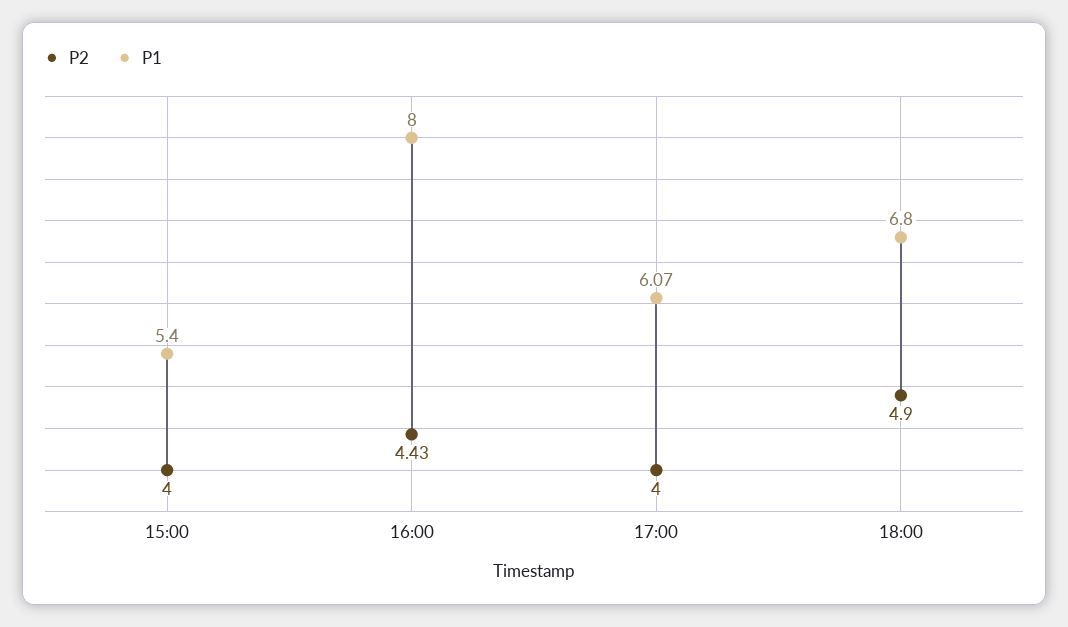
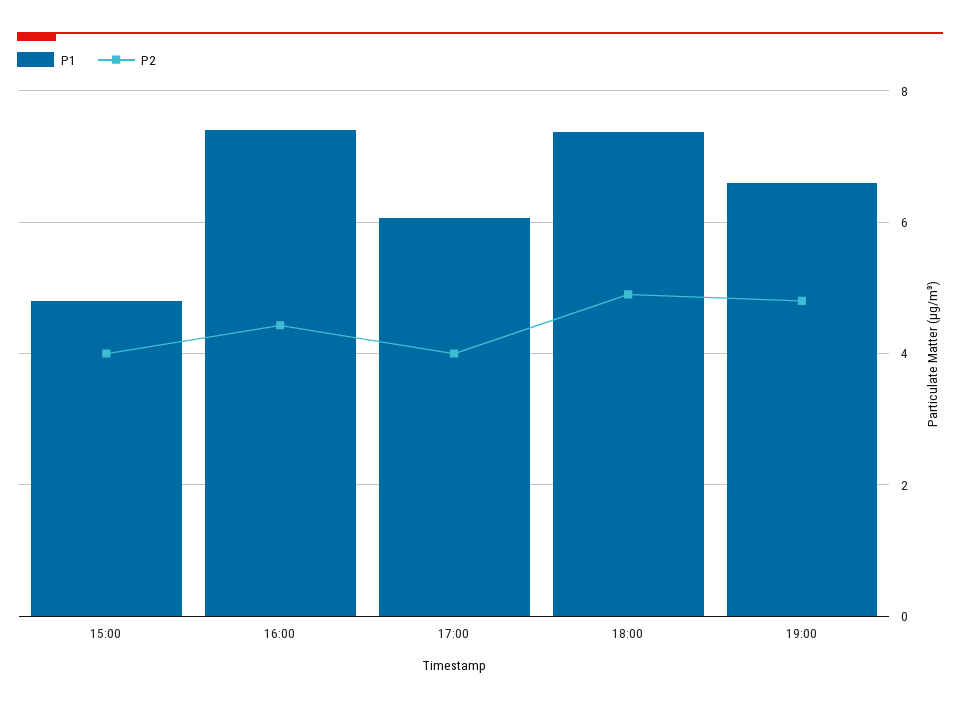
P1, 15:00: 5.4 -> 4.8
P1, 16:00: 8 -> 7.4
P1, 18:00: 6.8 -> 7.4
P1, 19:00: none -> 6.6
P2, 19:00: none -> 4.8

